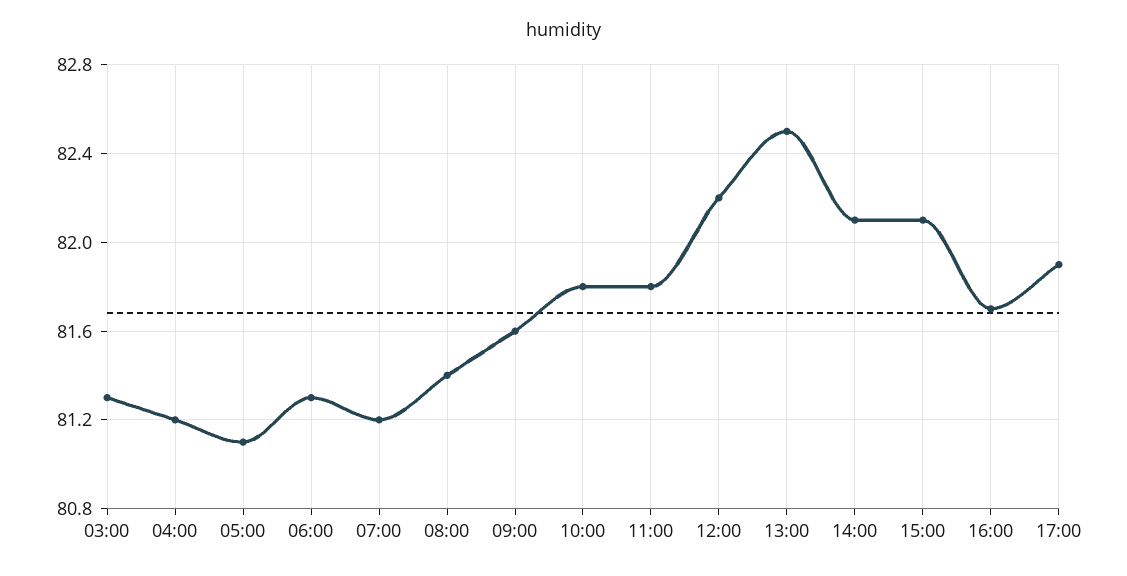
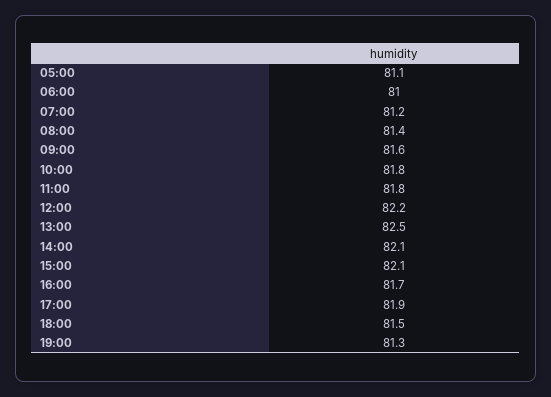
03:00: 81.3 -> none
04:00: 81.2 -> none
06:00: 81.3 -> 81
18:00: none -> 81.5
19:00: none -> 81.3

